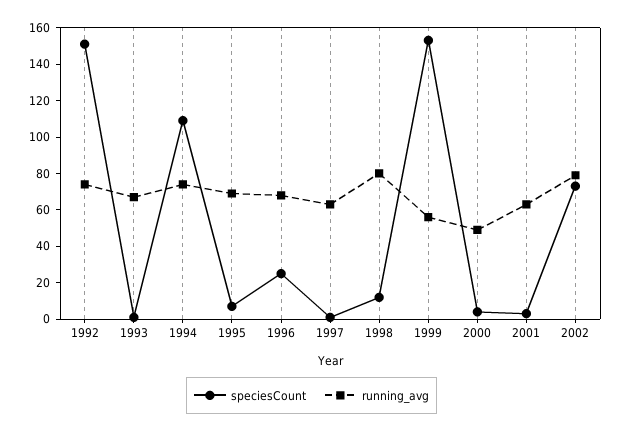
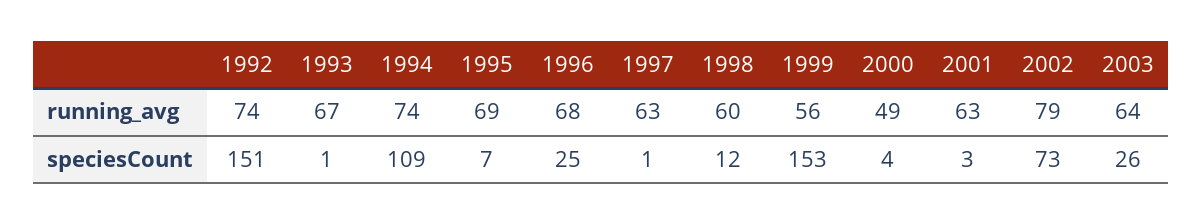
running_avg, 1998: 80 -> 60
running_avg, 2003: none -> 64
speciesCount, 2003: none -> 26

